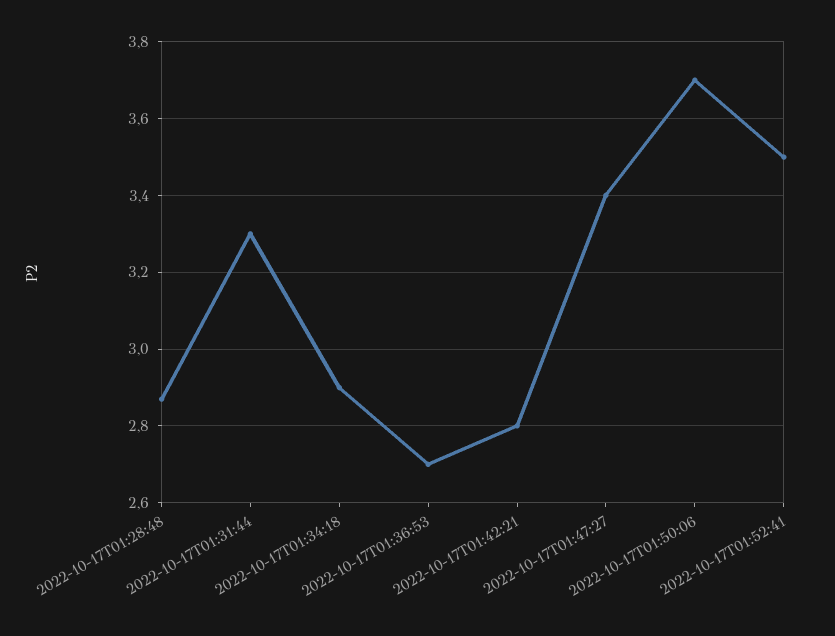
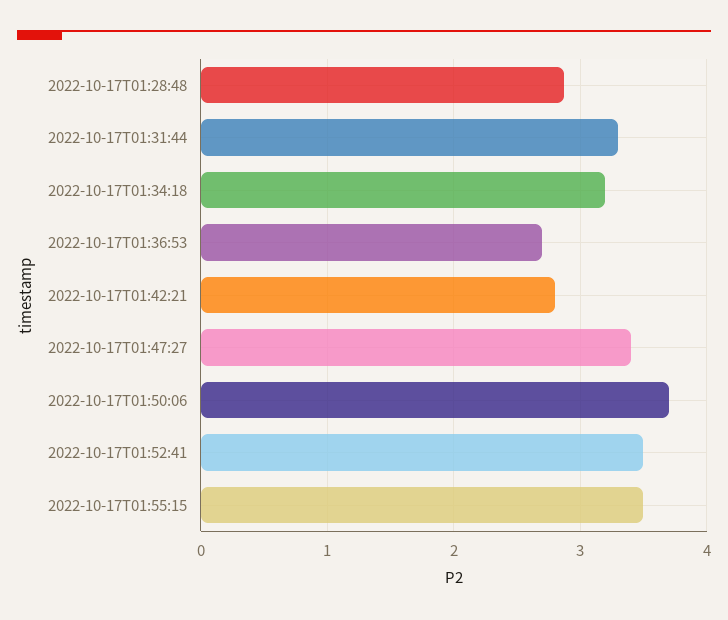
2022-10-17T01:34:18: 2.9 -> 3.2
2022-10-17T01:55:15: none -> 3.5

